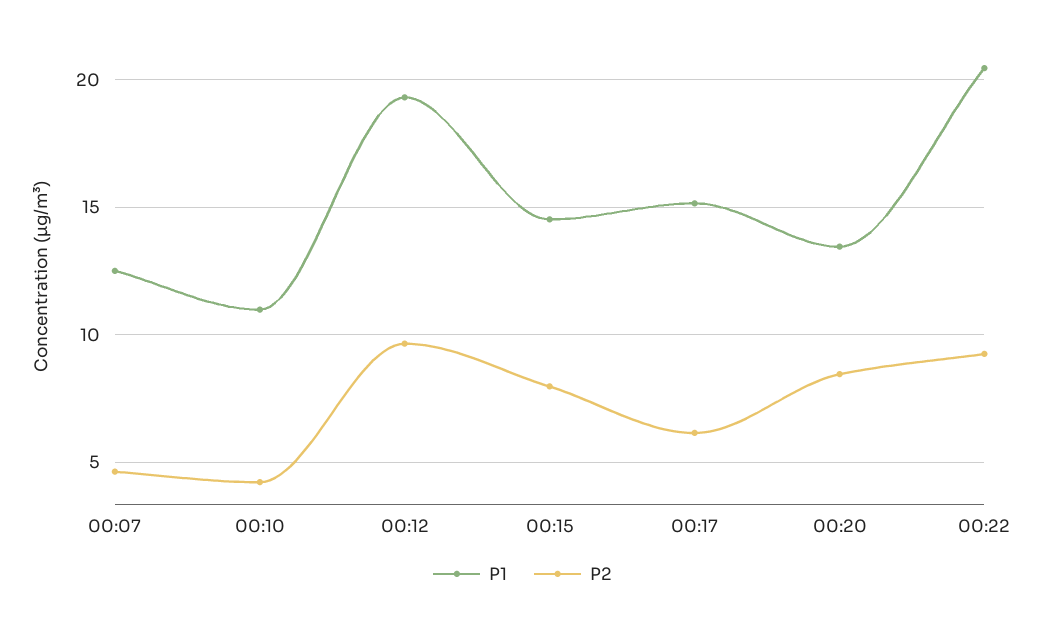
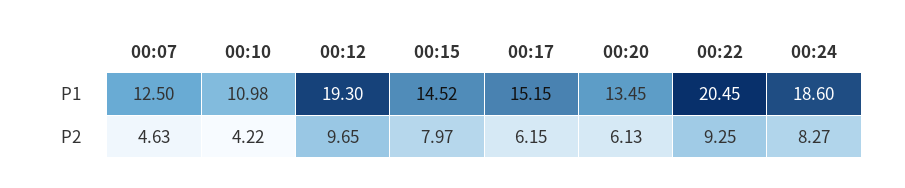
P2, 00:20: 8.5 -> 6.13
P1, 00:24: none -> 18.6
P2, 00:24: none -> 8.27

